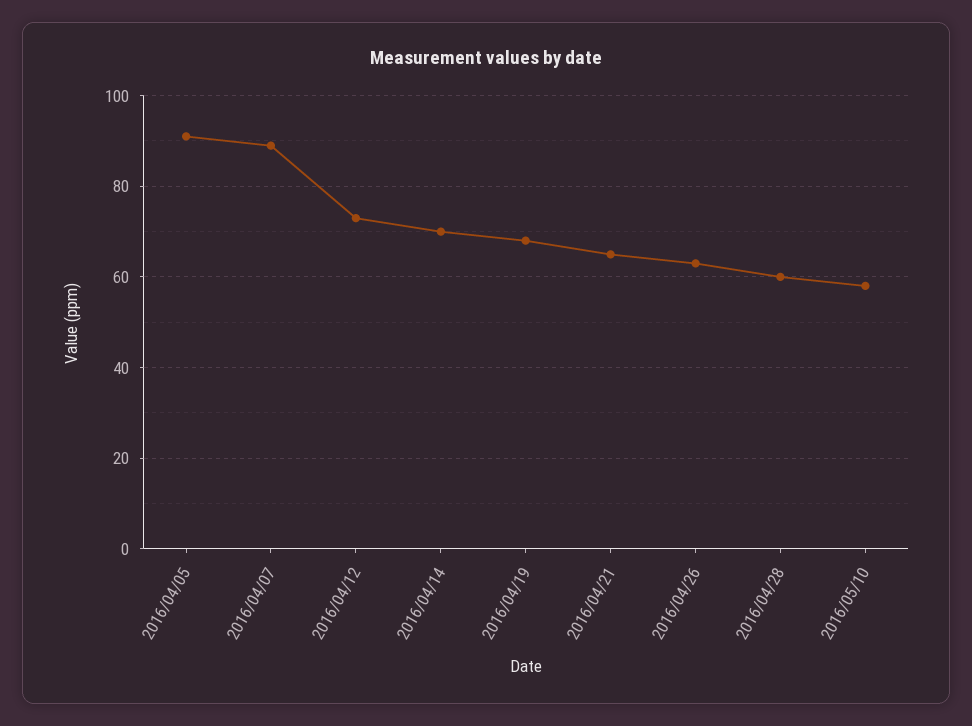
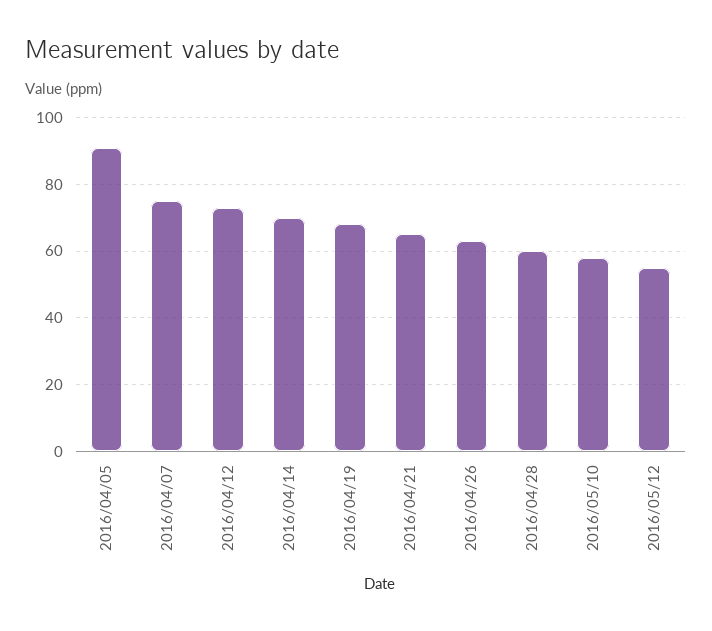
2016/04/07: 90 -> 75
2016/05/12: none -> 55

